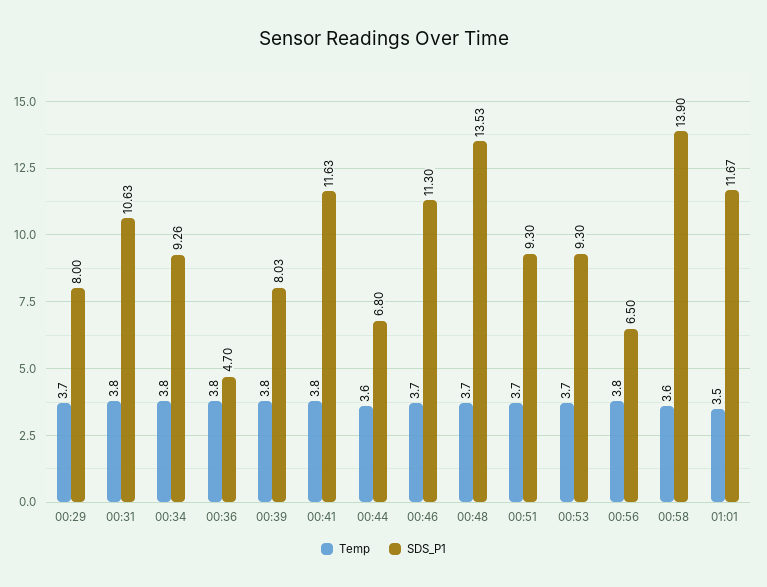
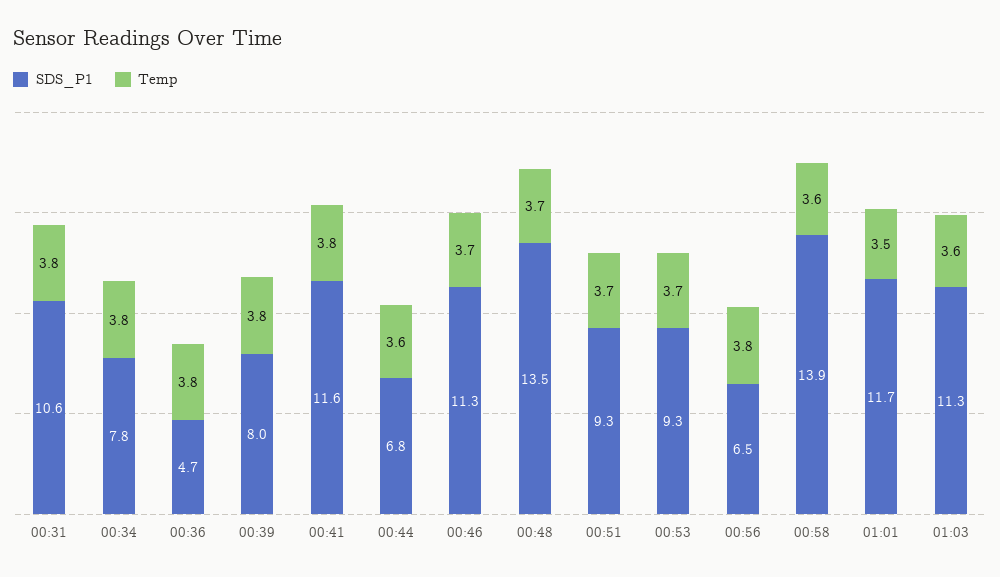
Temp, 00:29: 3.7 -> none
SDS_P1, 00:29: 8 -> none
SDS_P1, 00:34: 9.26 -> 7.8
SDS_P1, 01:03: none -> 11.3
Temp, 01:03: none -> 3.6

